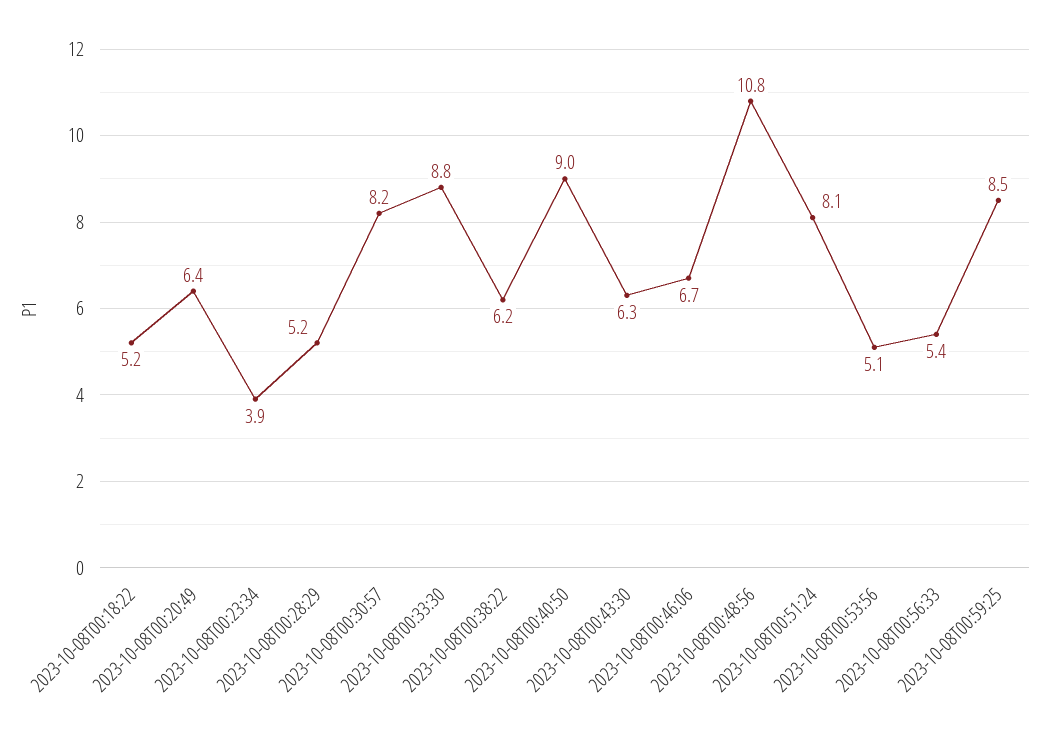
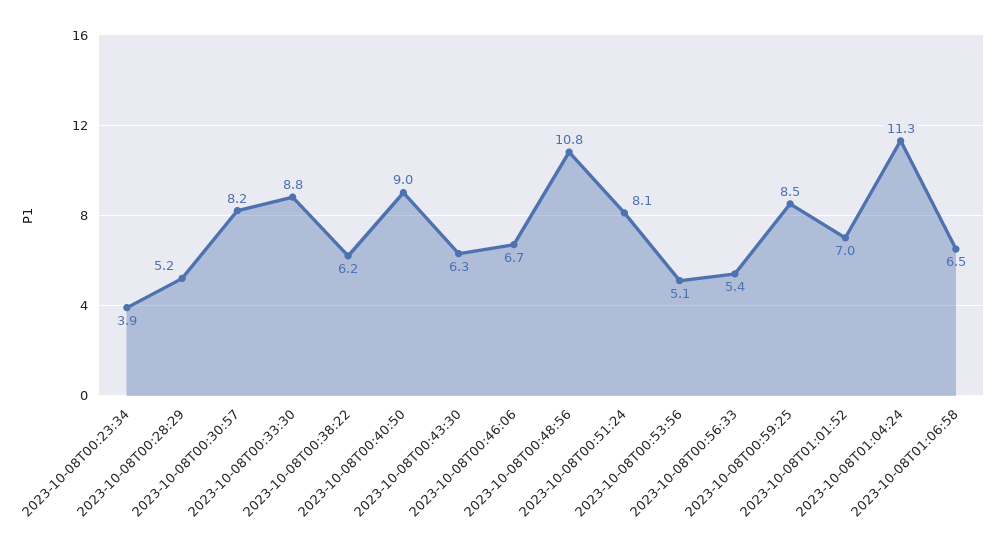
2023-10-08T00:18:22: 5.2 -> none
2023-10-08T00:20:49: 6.4 -> none
2023-10-08T01:01:52: none -> 7
2023-10-08T01:04:24: none -> 11.3
2023-10-08T01:06:58: none -> 6.5

